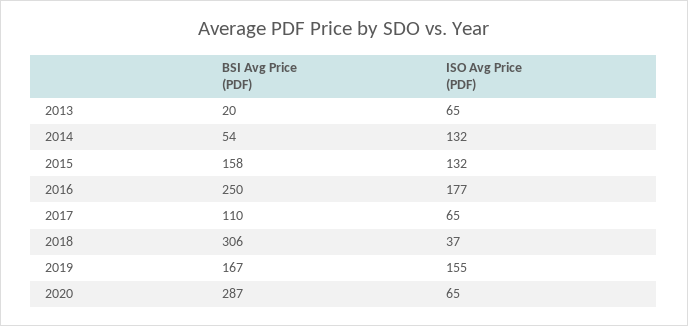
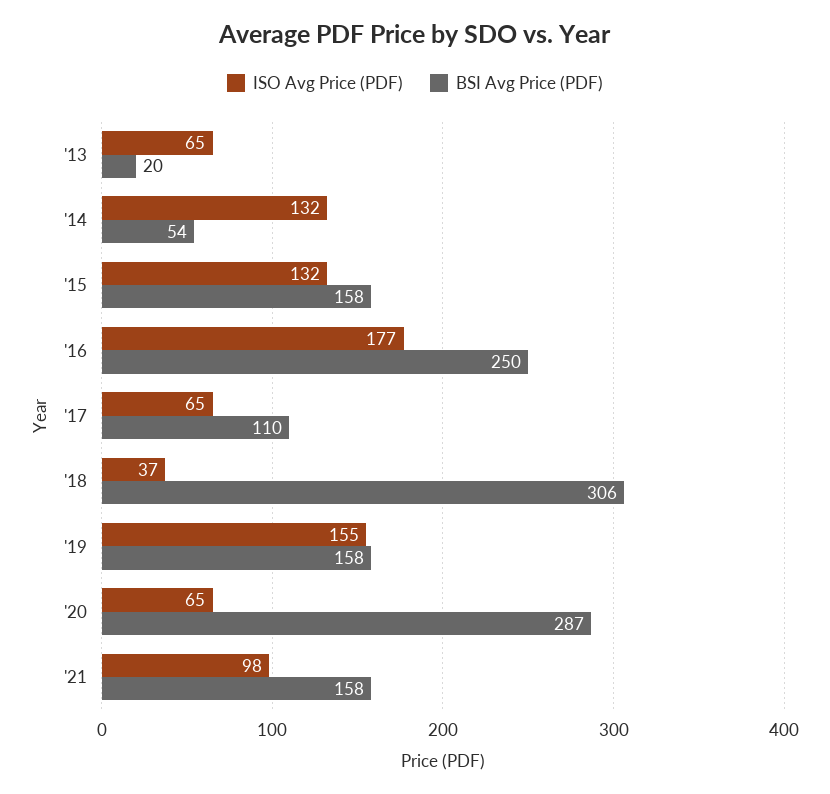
BSI Avg Price (PDF), 2019: 167 -> 158
ISO Avg Price (PDF), '21: none -> 98
BSI Avg Price (PDF), '21: none -> 158

